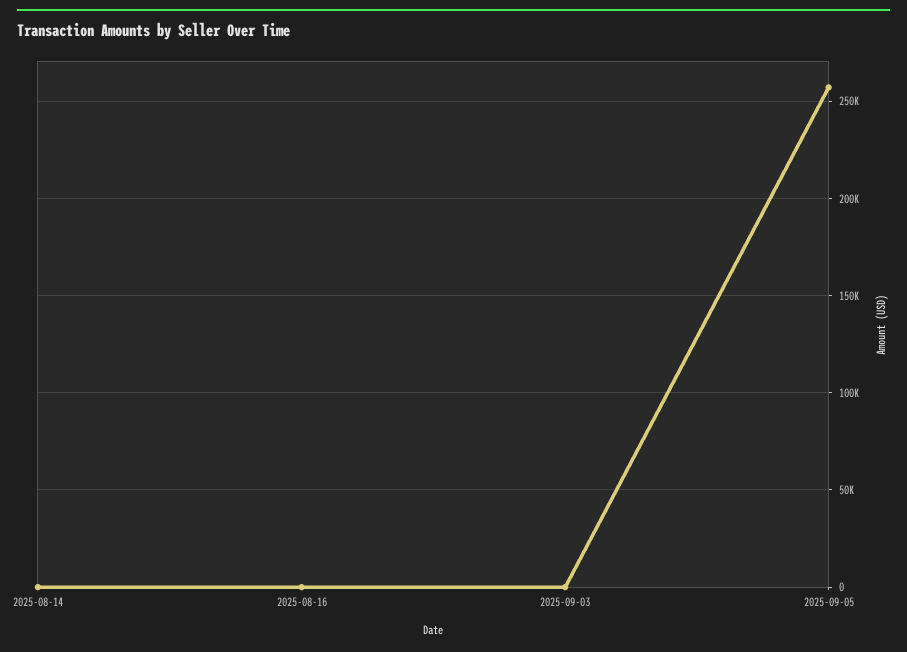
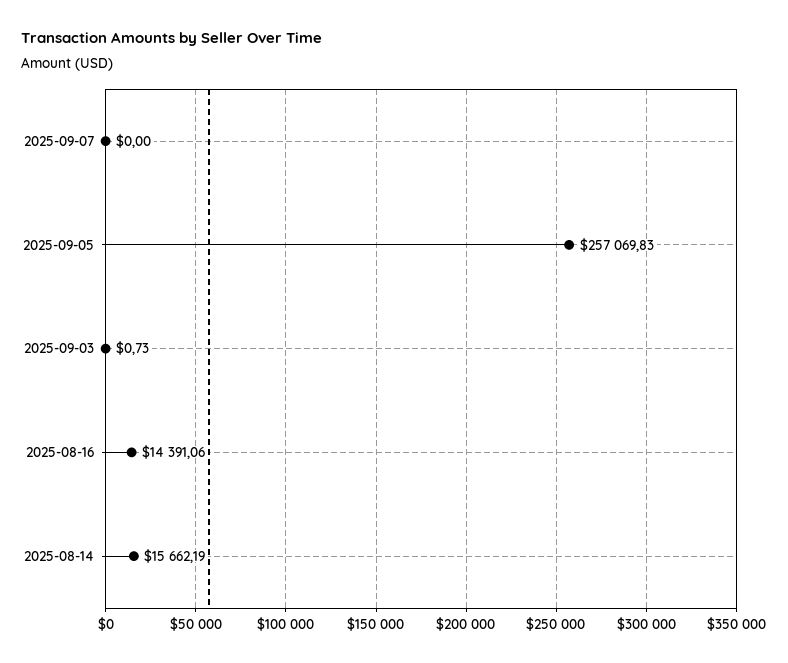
2025-08-14: 0 -> 15662.19
2025-08-16: 0 -> 14391.06
2025-09-07: none -> 0

